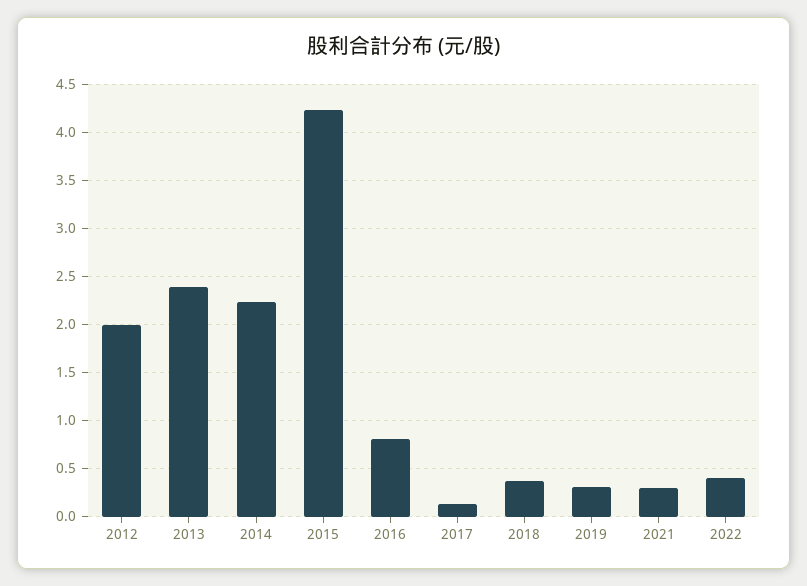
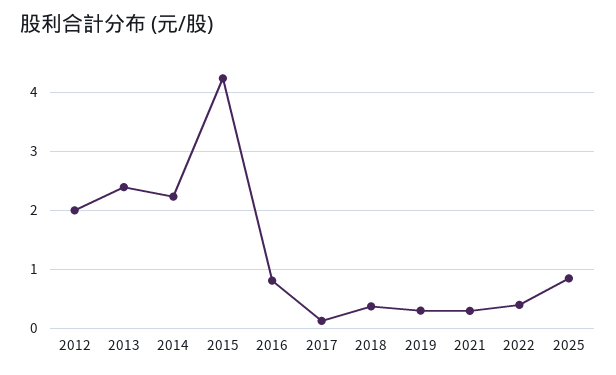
2025: none -> 0.8

